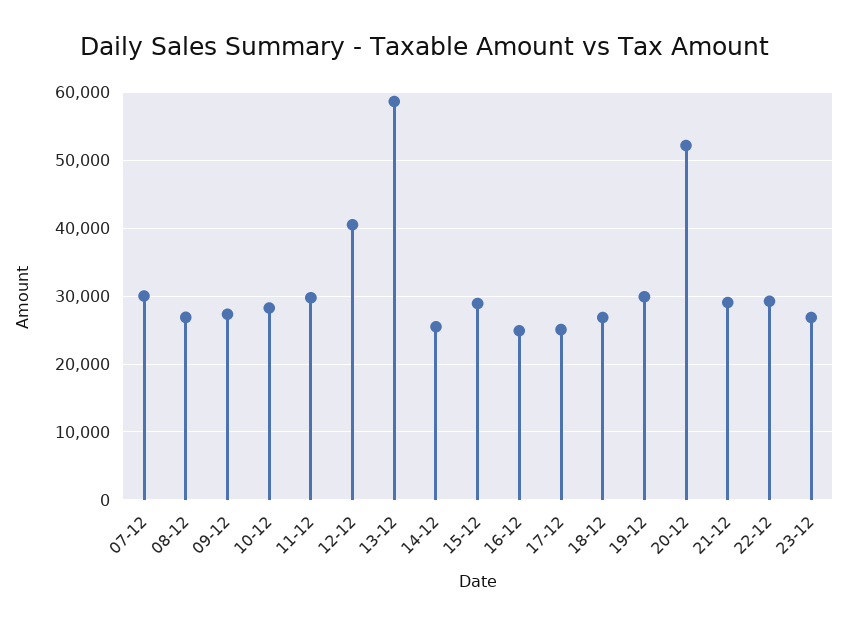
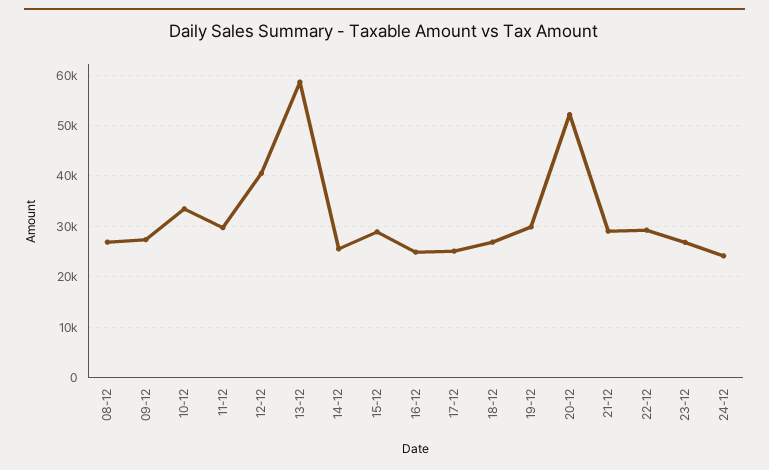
07-12: 30000 -> none
10-12: 28000 -> 34000
24-12: none -> 24000

